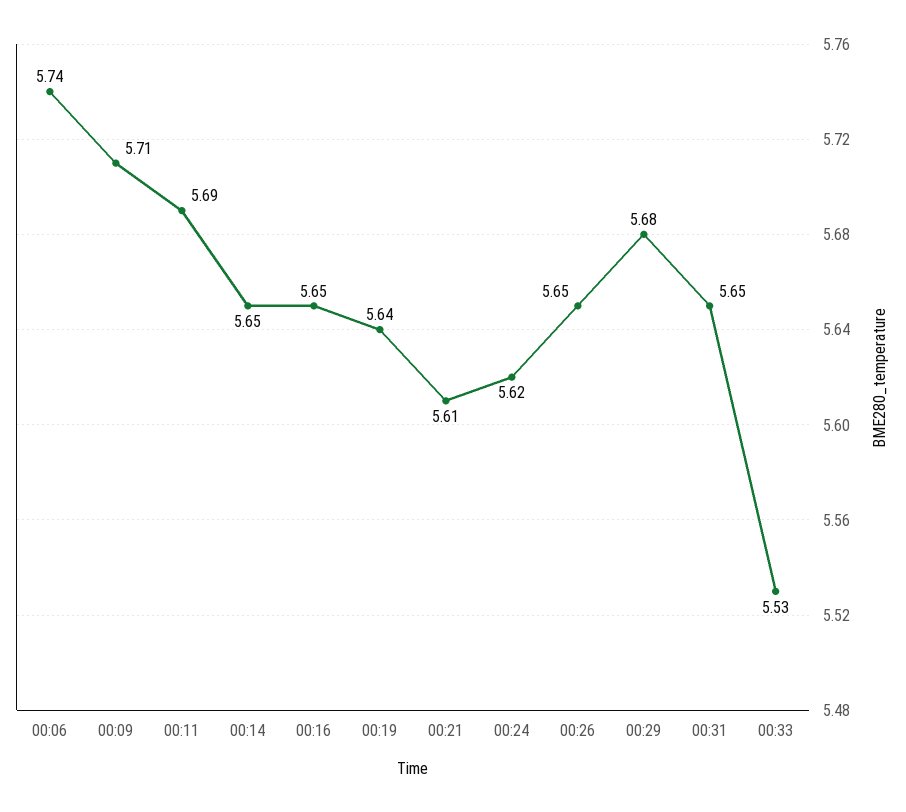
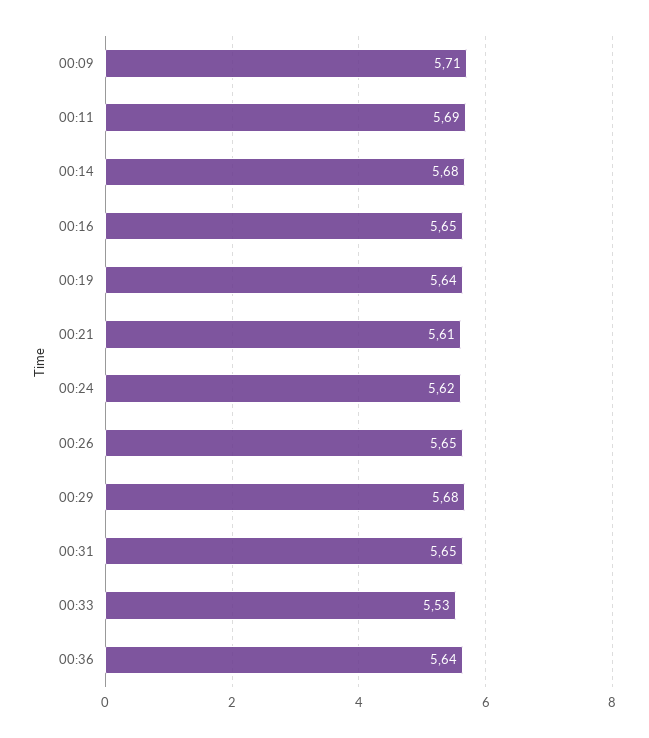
00:06: 5.74 -> none
00:14: 5.65 -> 5.68
00:36: none -> 5.64

